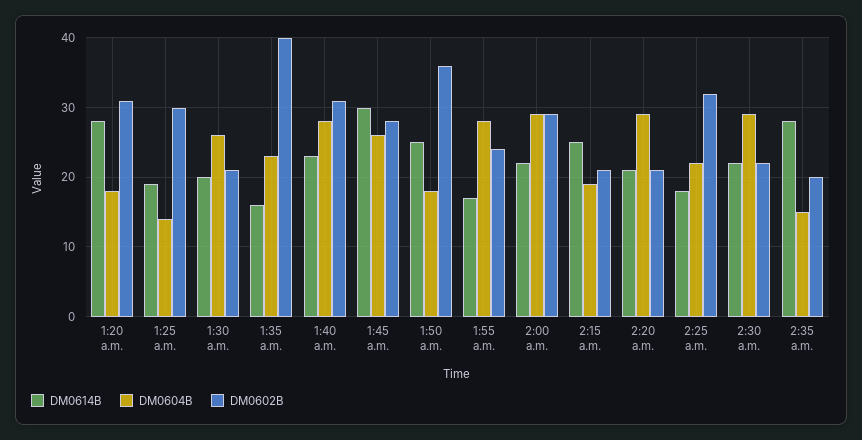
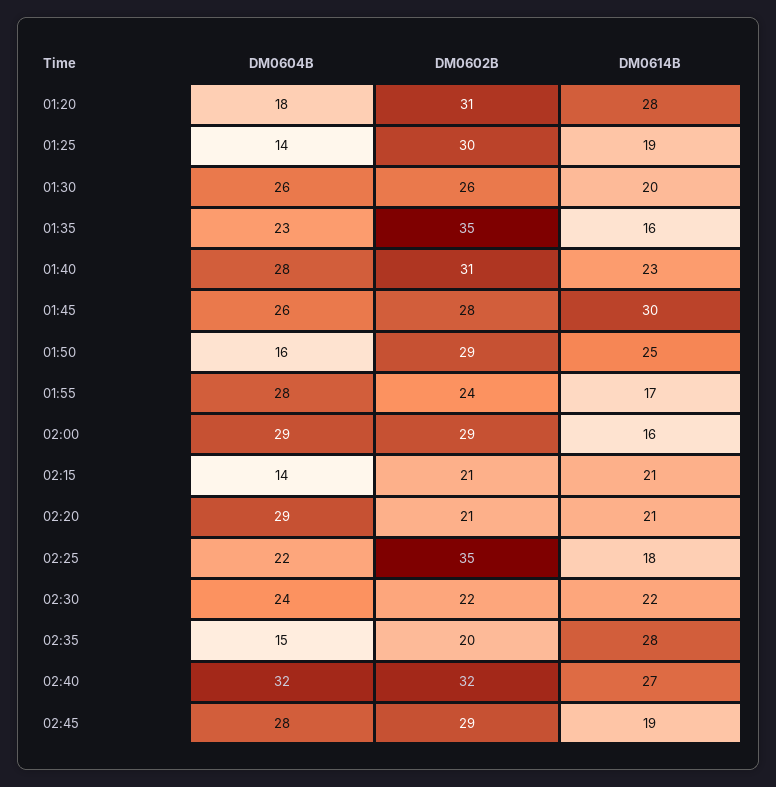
DM0602B, 1:30 a.m.: 21 -> 26
DM0602B, 1:35 a.m.: 40 -> 35
DM0604B, 1:50 a.m.: 18 -> 16
DM0602B, 1:50 a.m.: 36 -> 29
DM0614B, 2:00 a.m.: 22 -> 16
DM0614B, 2:15 a.m.: 25 -> 21
DM0604B, 2:15 a.m.: 19 -> 14
DM0602B, 2:25 a.m.: 32 -> 35
DM0604B, 2:30 a.m.: 29 -> 24
DM0604B, 02:40: none -> 32
DM0602B, 02:40: none -> 32
DM0614B, 02:40: none -> 27
DM0604B, 02:45: none -> 28
DM0602B, 02:45: none -> 29
DM0614B, 02:45: none -> 19

